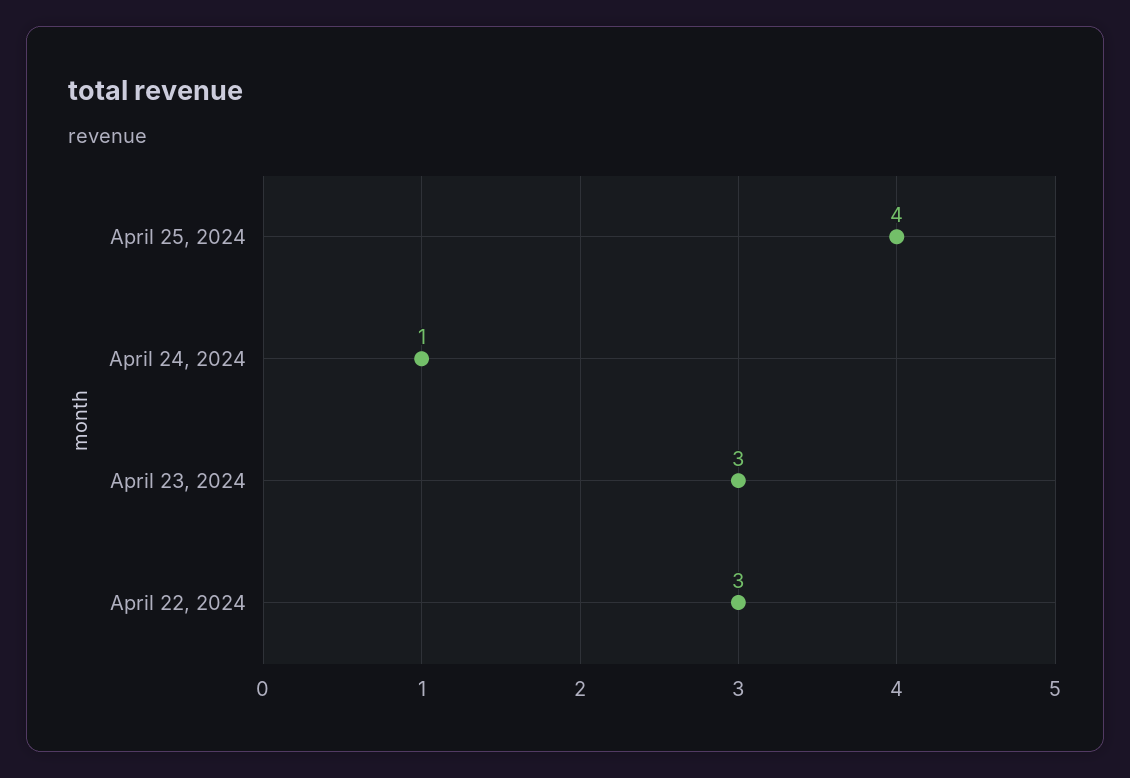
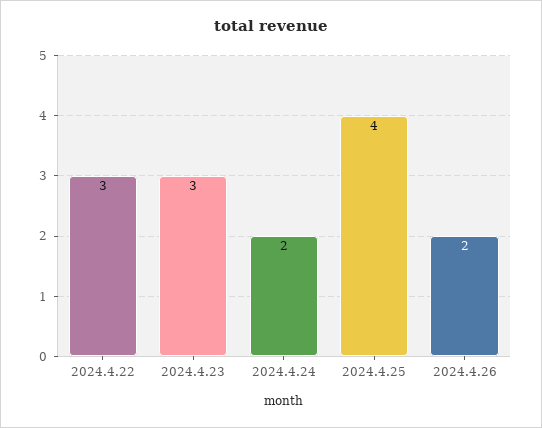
April 24, 2024: 1 -> 2
2024.4.26: none -> 2

